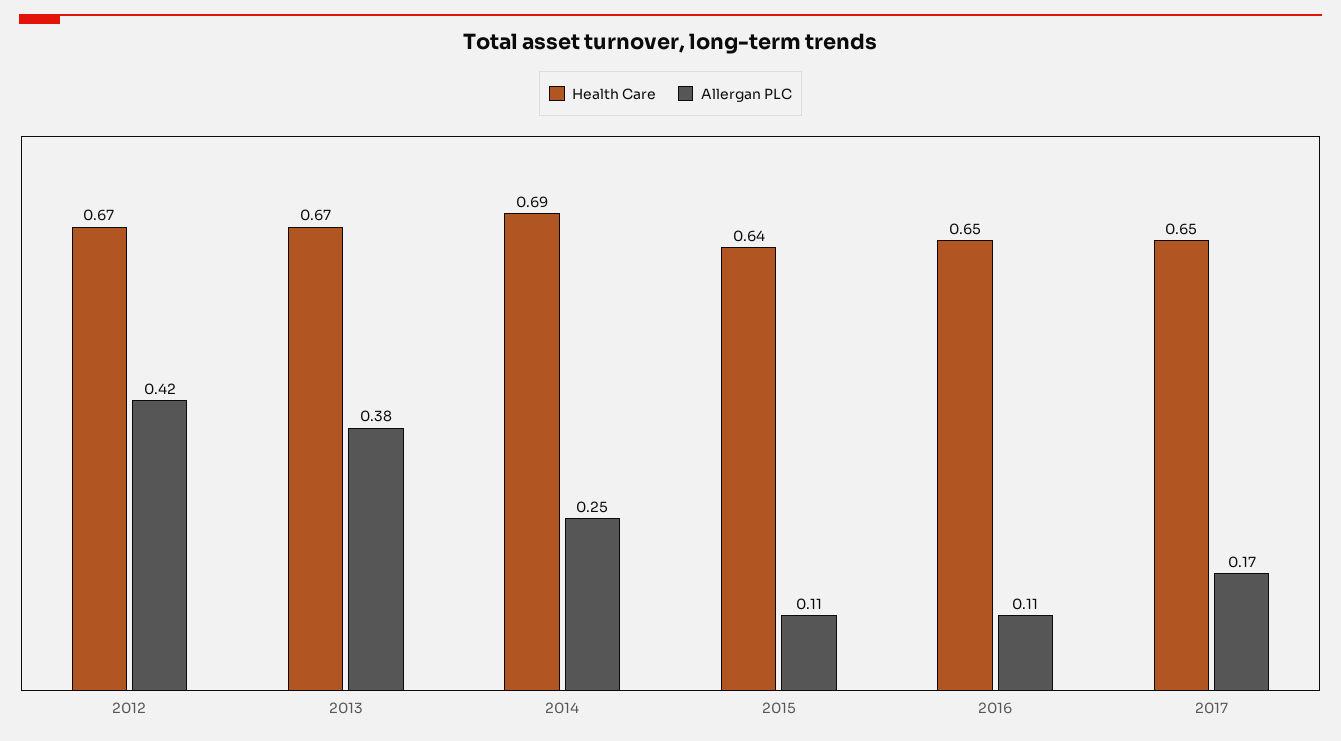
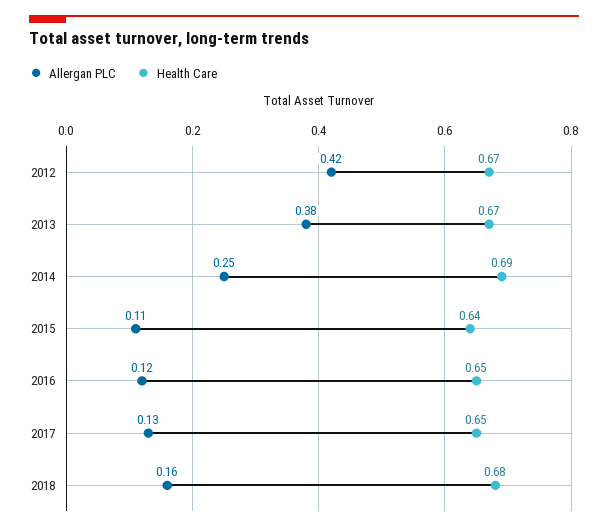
Allergan PLC, 2016: 0.11 -> 0.12
Allergan PLC, 2017: 0.17 -> 0.13
Allergan PLC, 2018: none -> 0.16
Health Care, 2018: none -> 0.68

